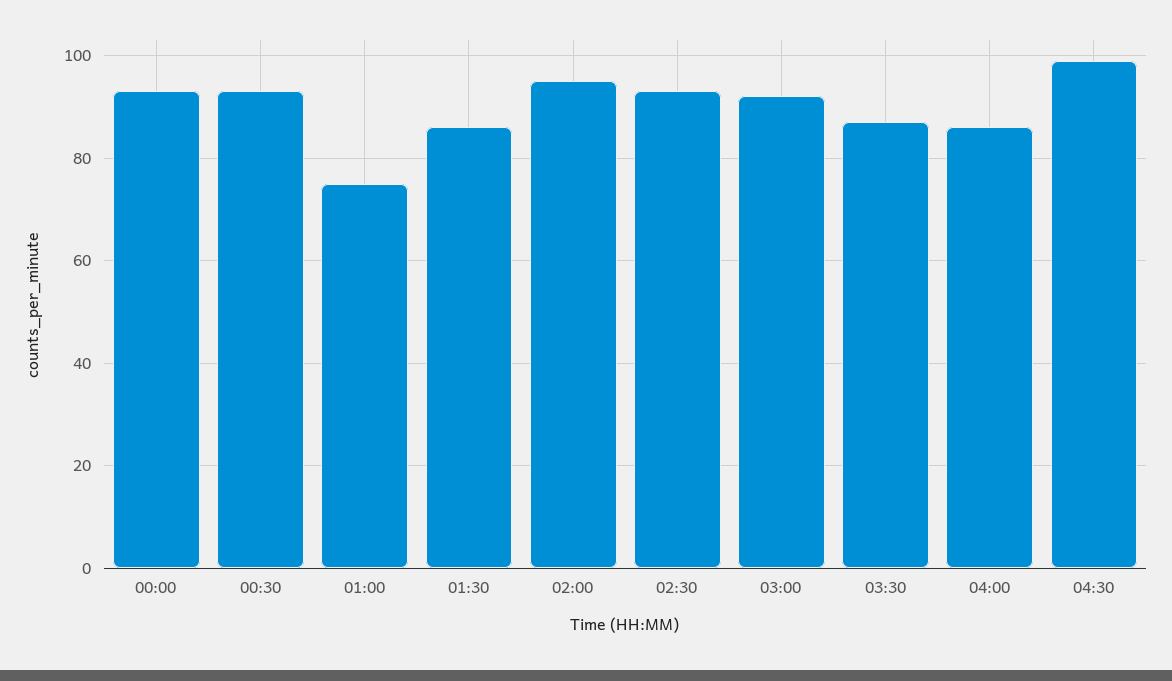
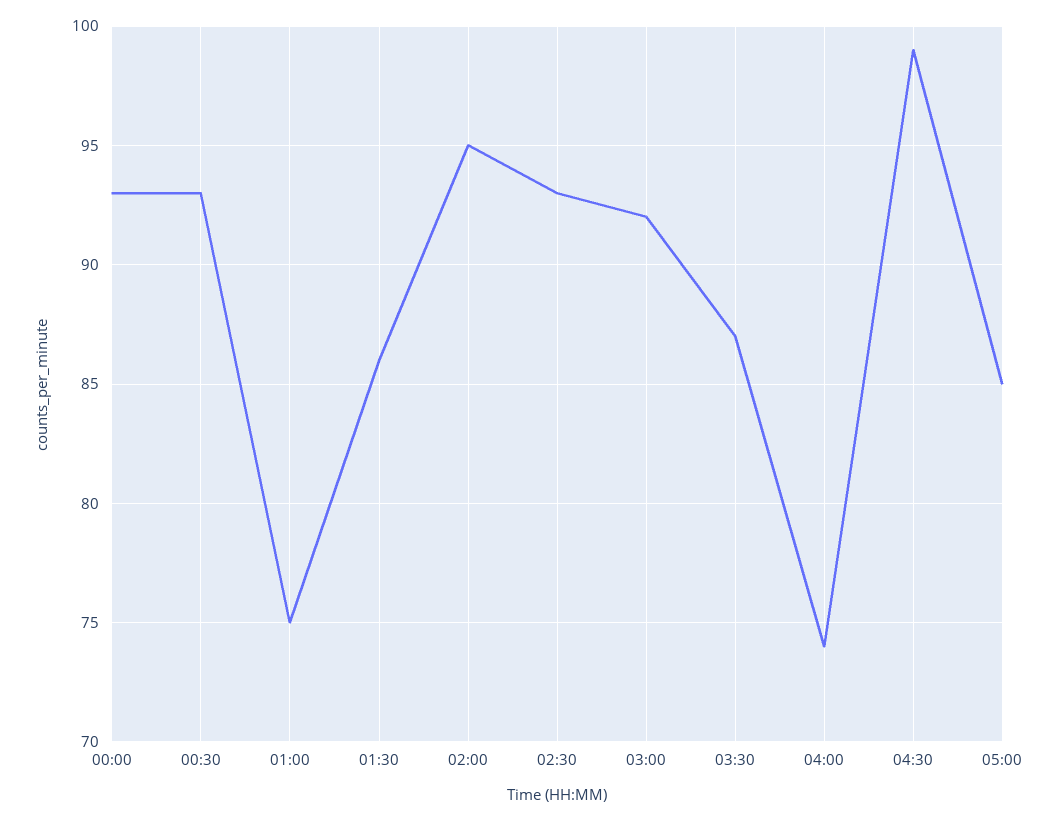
04:00: 85 -> 74
05:00: none -> 85

